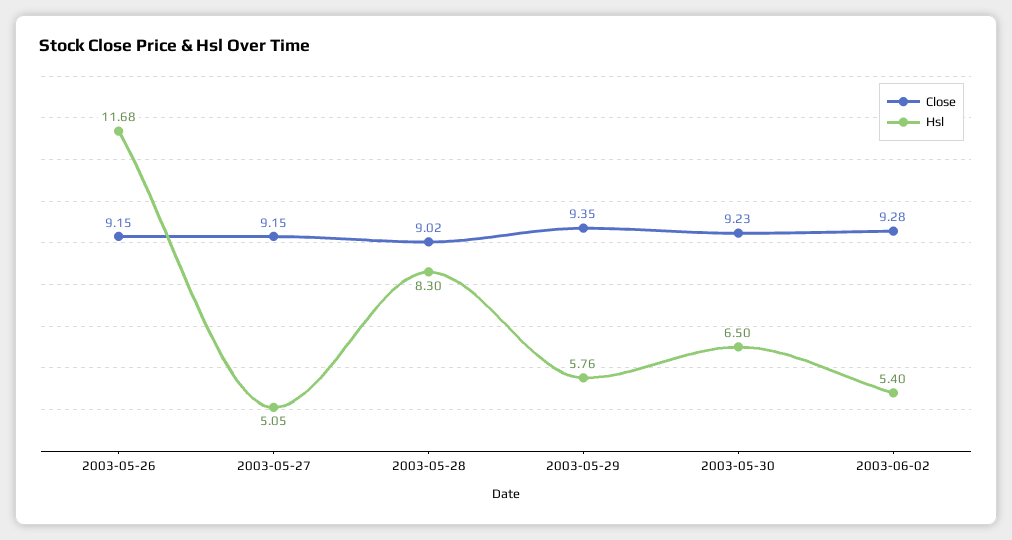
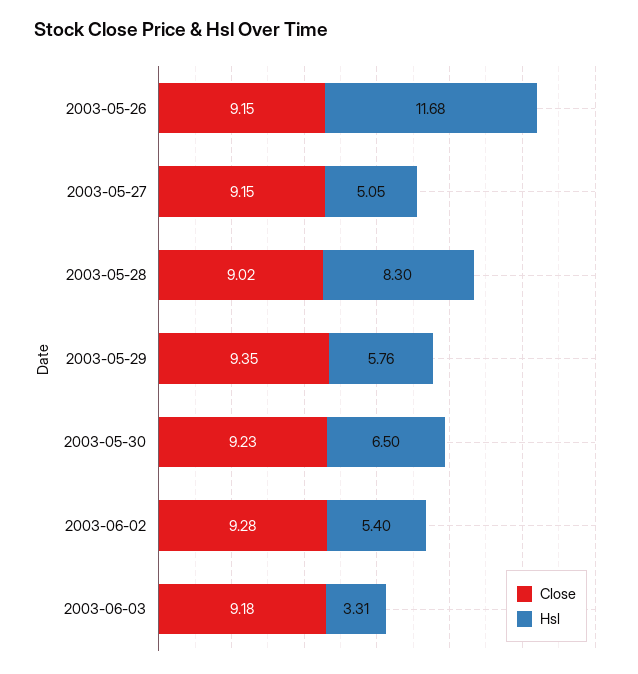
Close, 2003-06-03: none -> 9.18
Hsl, 2003-06-03: none -> 3.31

